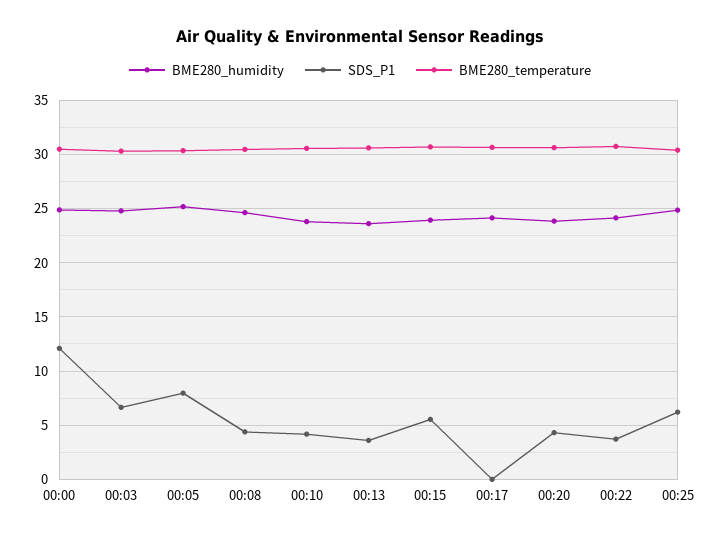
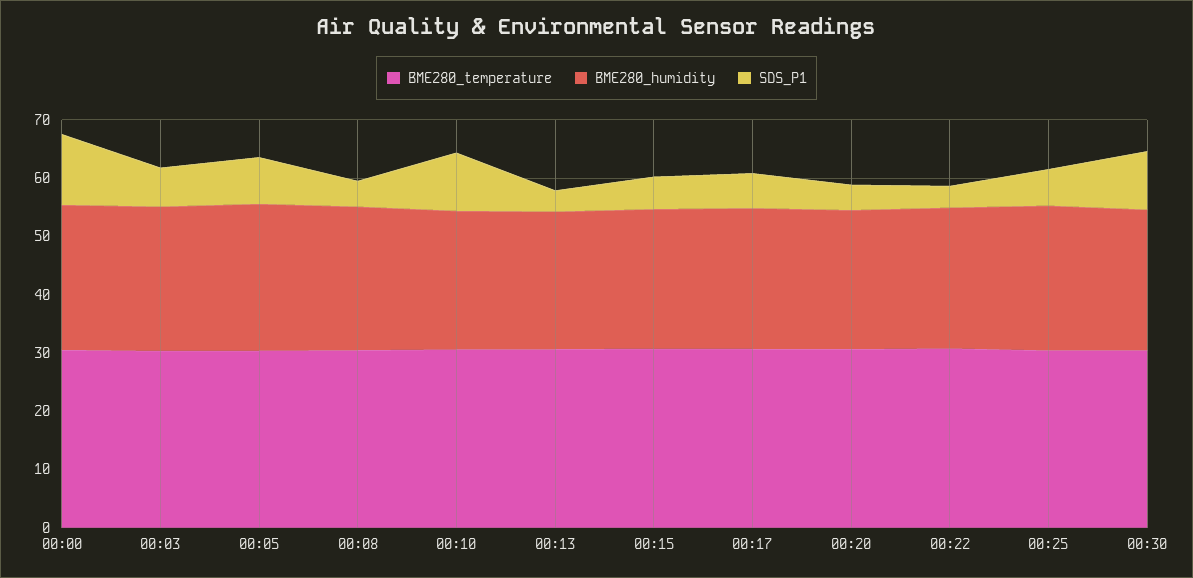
SDS_P1, 00:10: 4 -> 10
SDS_P1, 00:17: 0 -> 6
BME280_temperature, 00:30: none -> 30
BME280_humidity, 00:30: none -> 24
SDS_P1, 00:30: none -> 10

